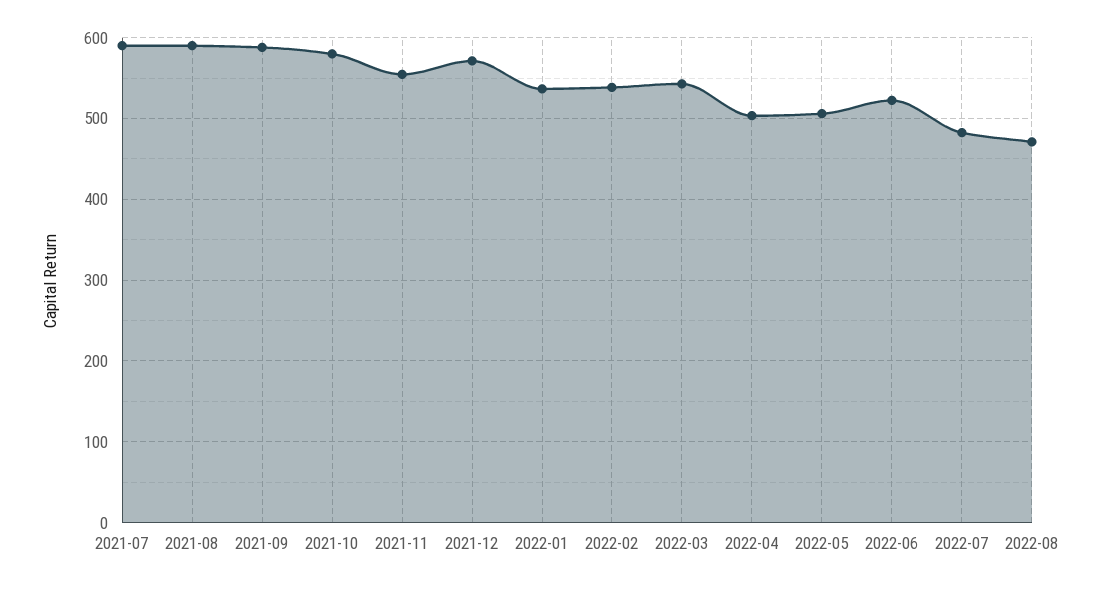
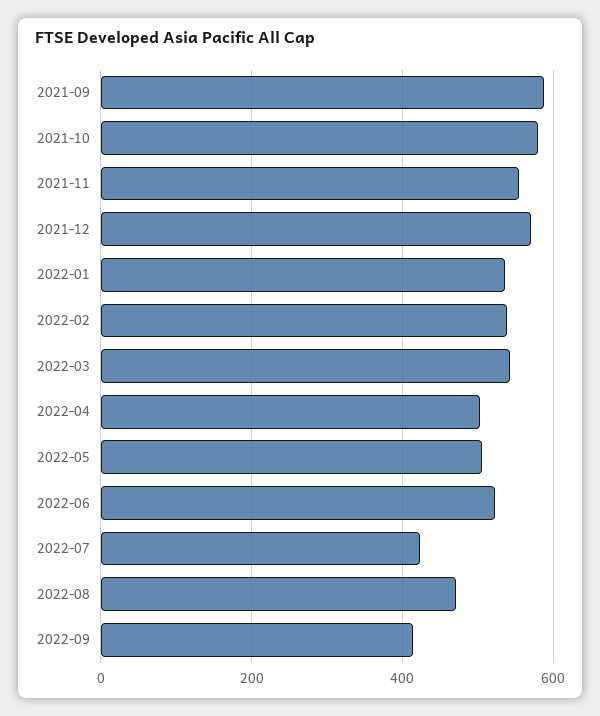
2021-07: 590 -> none
2021-08: 590 -> none
2022-07: 480 -> 420
2022-09: none -> 420

